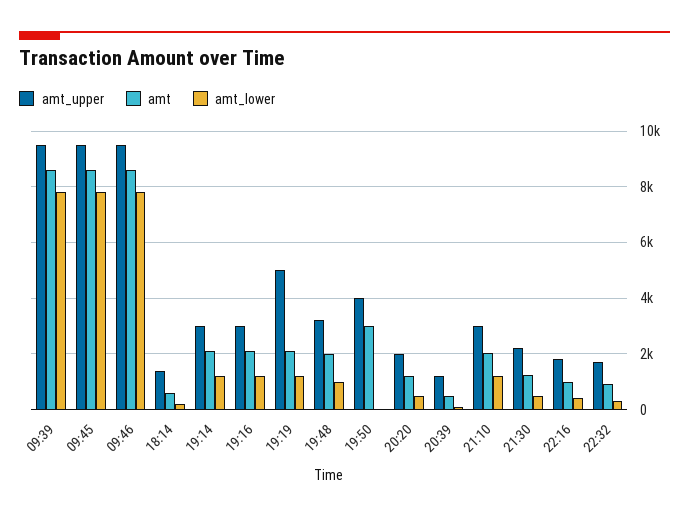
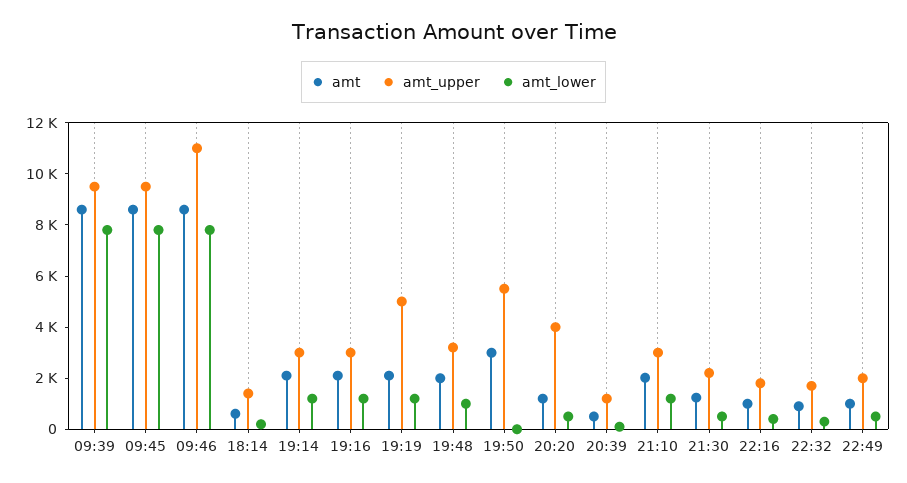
amt_upper, 09:46: 9500 -> 11000
amt_upper, 19:50: 4000 -> 5500
amt_upper, 20:20: 2000 -> 4000
amt, 22:49: none -> 1000
amt_upper, 22:49: none -> 2000
amt_lower, 22:49: none -> 500

